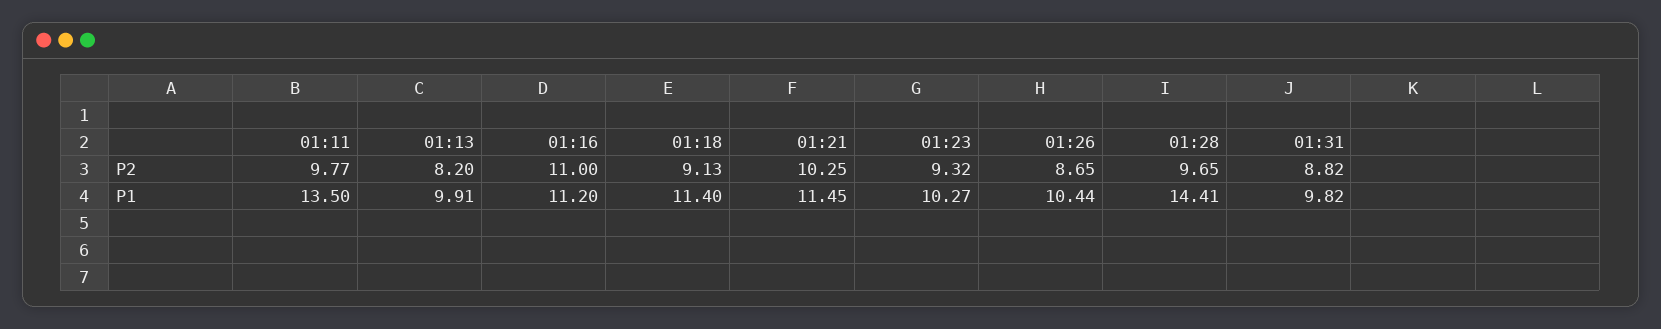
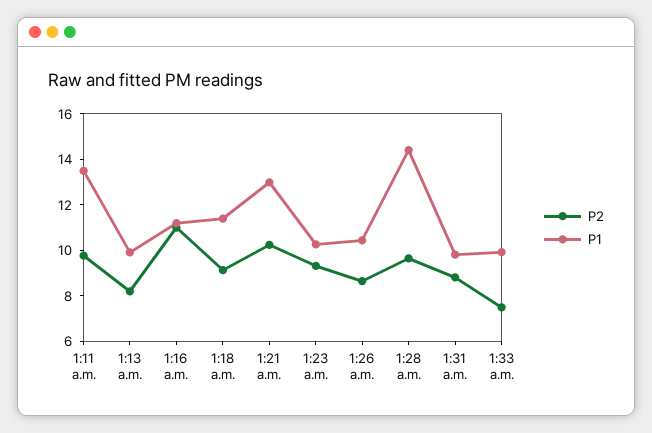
P1, 01:21: 11.45 -> 13
P2, 1:33 a.m.: none -> 7.5
P1, 1:33 a.m.: none -> 10

